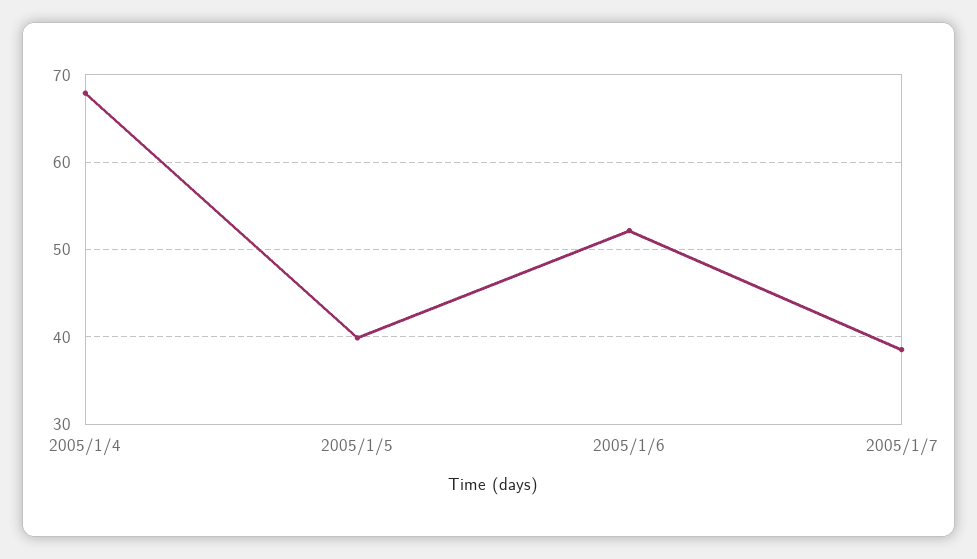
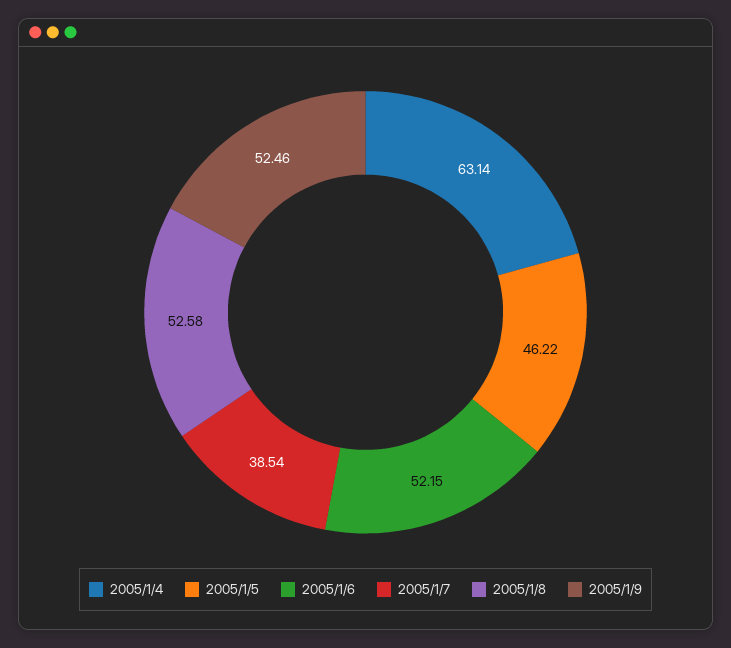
2005/1/4: 68 -> 63.14
2005/1/5: 40 -> 46.22
2005/1/8: none -> 52.58
2005/1/9: none -> 52.46

